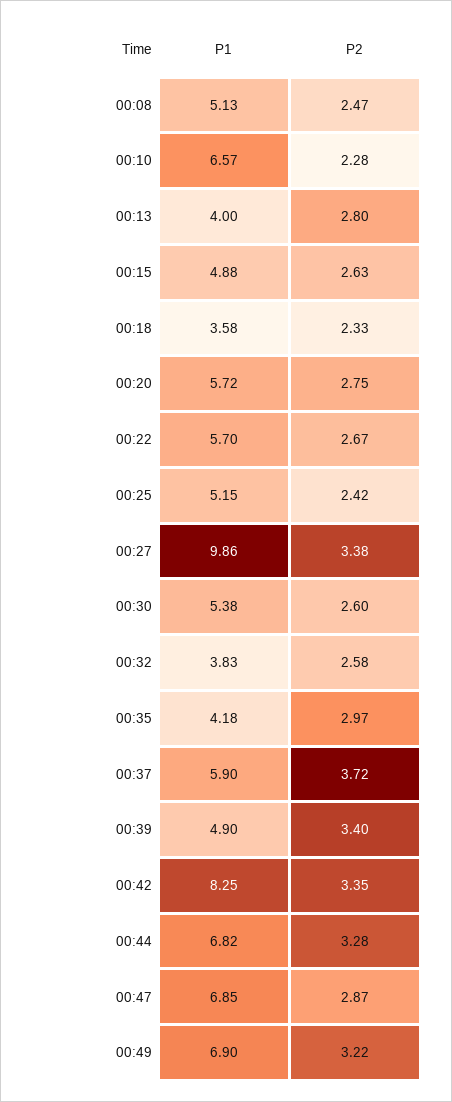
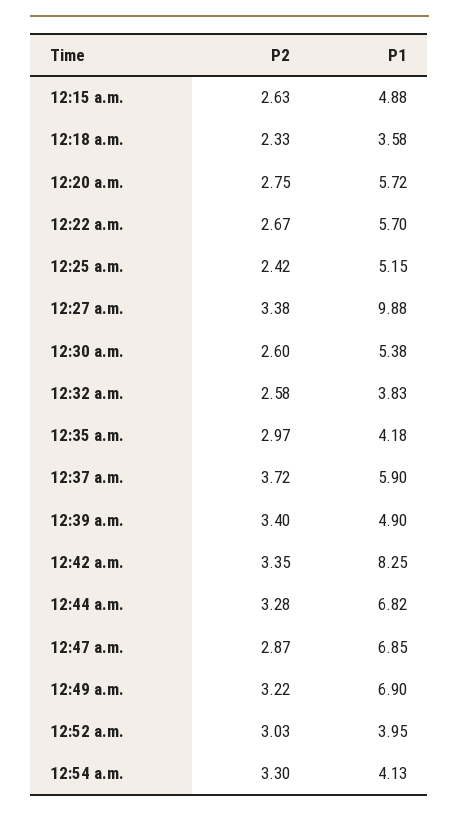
P1, 00:08: 5.13 -> none
P2, 00:08: 2.47 -> none
P1, 00:10: 6.57 -> none
P2, 00:10: 2.28 -> none
P1, 00:13: 4 -> none
P2, 00:13: 2.8 -> none
P1, 00:27: 9.86 -> 9.88
P2, 12:52 a.m.: none -> 3.03
P1, 12:52 a.m.: none -> 3.95
P2, 12:54 a.m.: none -> 3.3
P1, 12:54 a.m.: none -> 4.13

